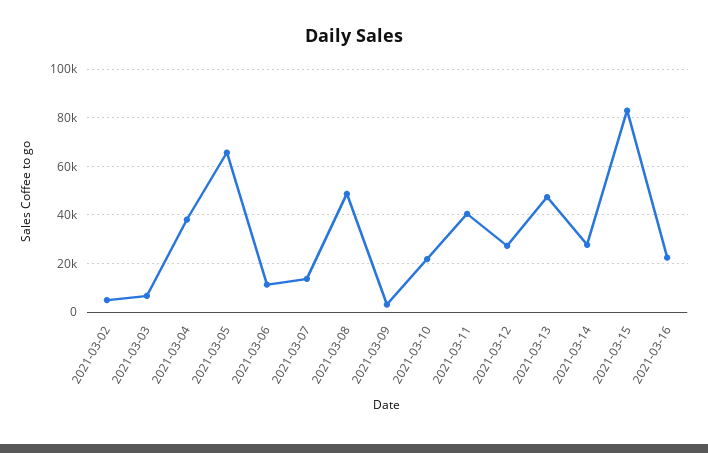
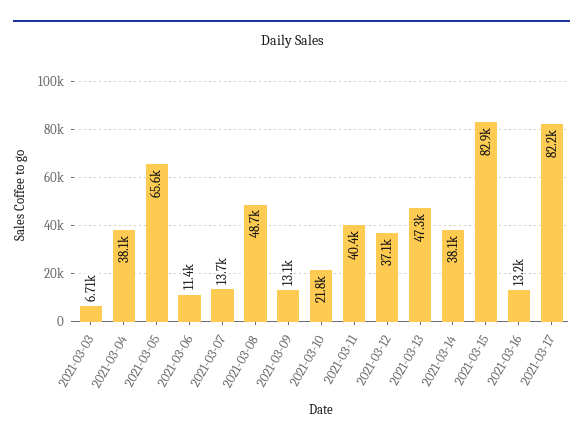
2021-03-02: 5000 -> none
2021-03-09: 2500 -> 13100
2021-03-12: 27500 -> 37100
2021-03-14: 27500 -> 38100
2021-03-16: 22500 -> 13200
2021-03-17: none -> 82200

